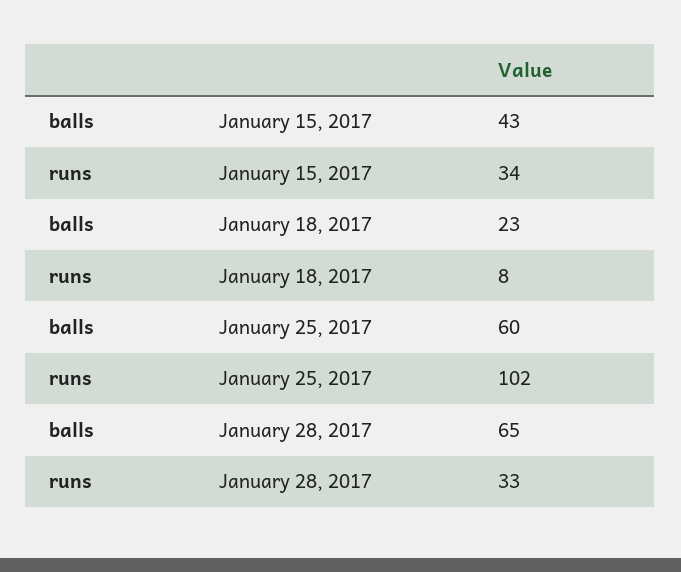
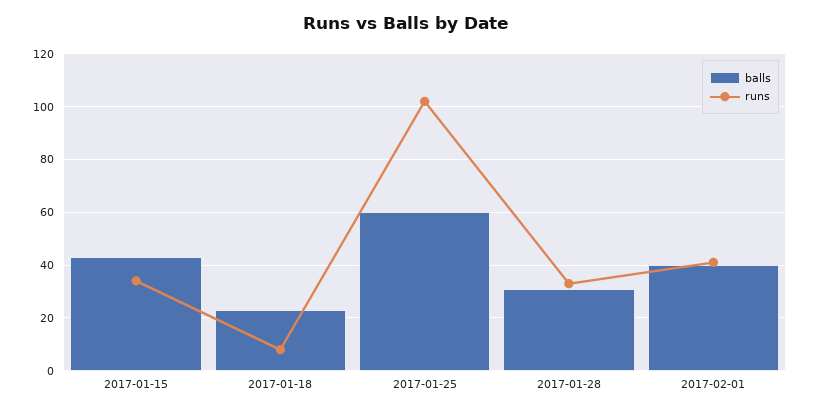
balls, January 28, 2017: 65 -> 30
balls, 2017-02-01: none -> 40
runs, 2017-02-01: none -> 40

